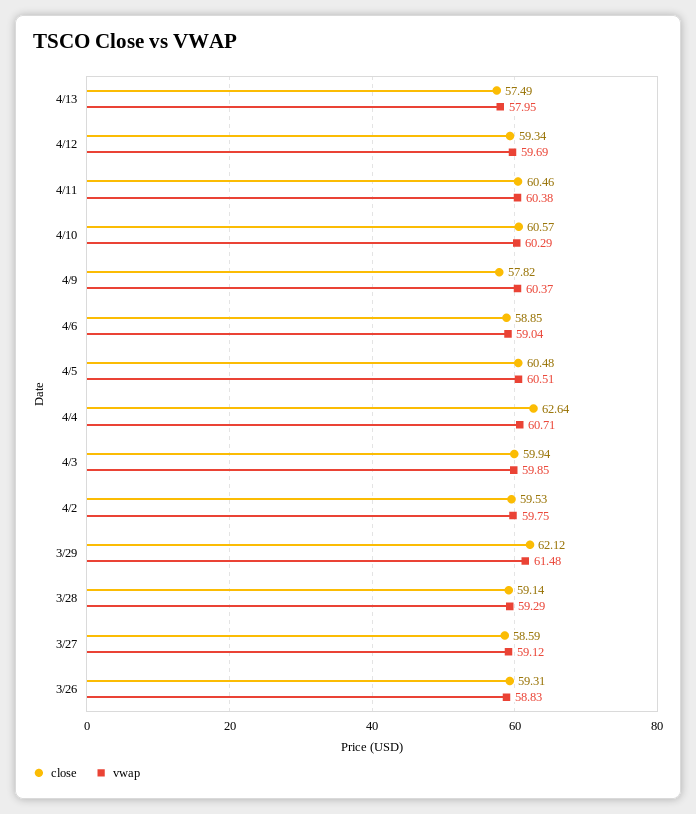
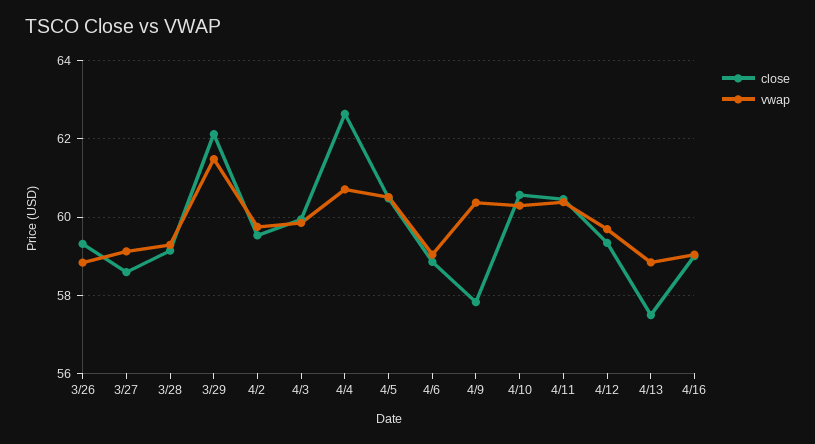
vwap, 4/13: 57.95 -> 58.8
close, 4/16: none -> 59
vwap, 4/16: none -> 59

